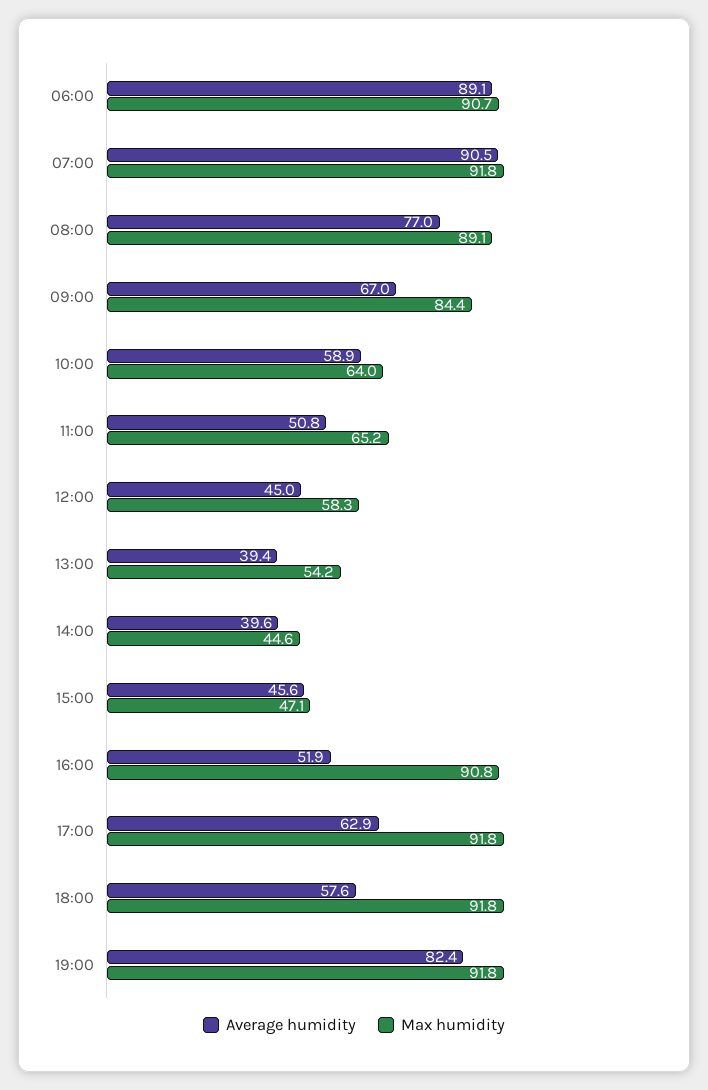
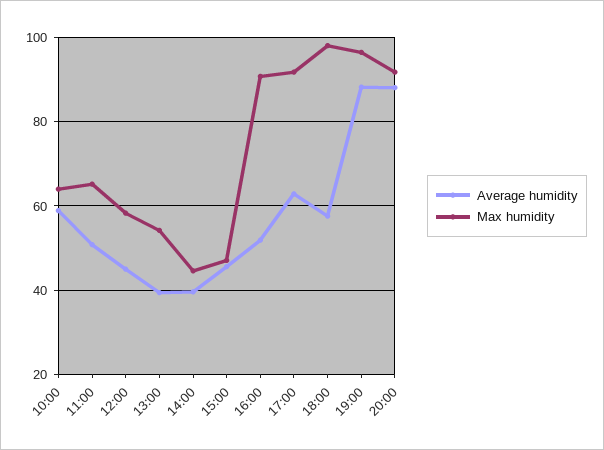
Average humidity, 06:00: 89.1 -> none
Max humidity, 06:00: 90.7 -> none
Average humidity, 07:00: 90.5 -> none
Max humidity, 07:00: 91.8 -> none
Average humidity, 08:00: 77 -> none
Max humidity, 08:00: 89.1 -> none
Average humidity, 09:00: 67 -> none
Max humidity, 09:00: 84.4 -> none
Max humidity, 18:00: 91.8 -> 98
Average humidity, 19:00: 82.4 -> 88
Max humidity, 19:00: 91.8 -> 96
Average humidity, 20:00: none -> 88
Max humidity, 20:00: none -> 92

